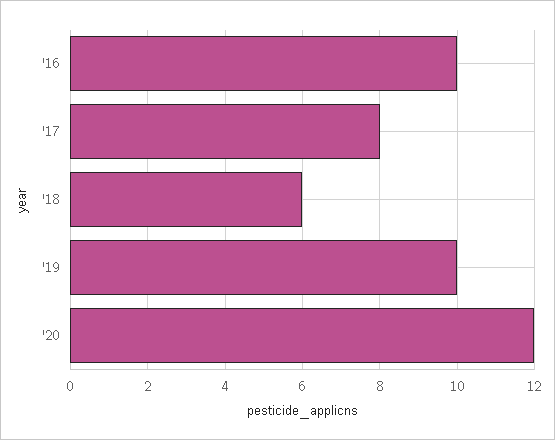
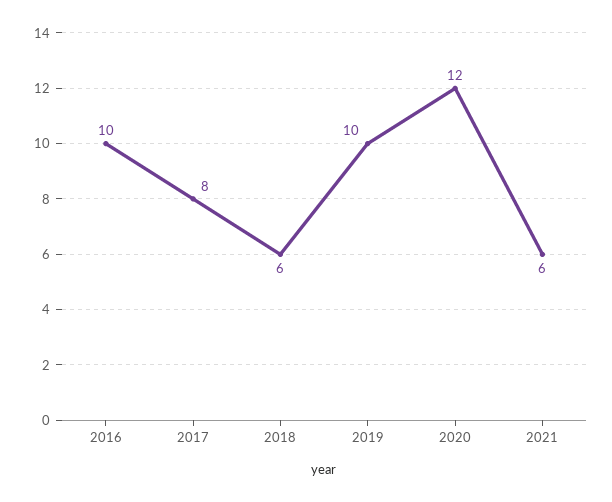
2021: none -> 6

